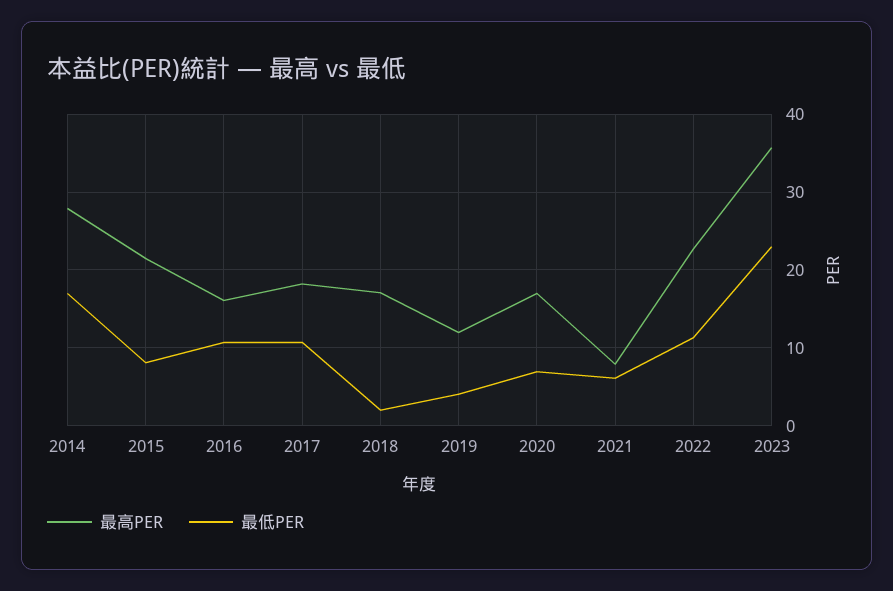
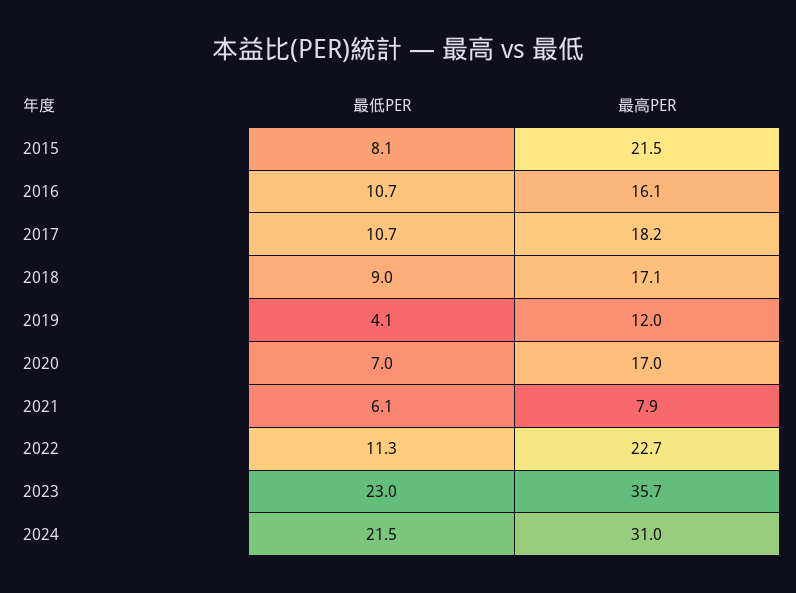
最高PER, 2014: 28 -> none
最低PER, 2014: 17 -> none
最低PER, 2018: 2 -> 9
最低PER, 2024: none -> 21.5
最高PER, 2024: none -> 31

